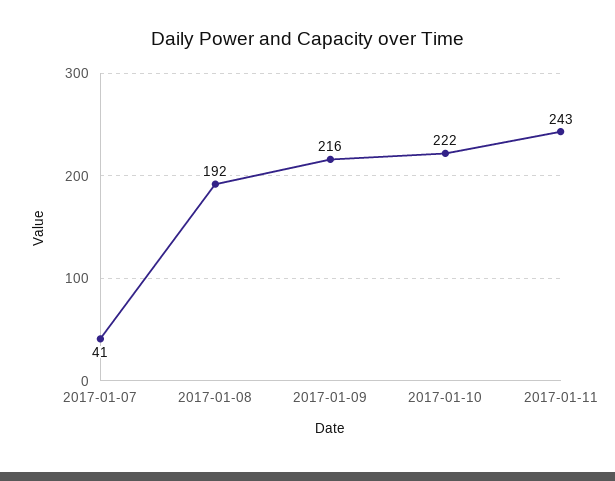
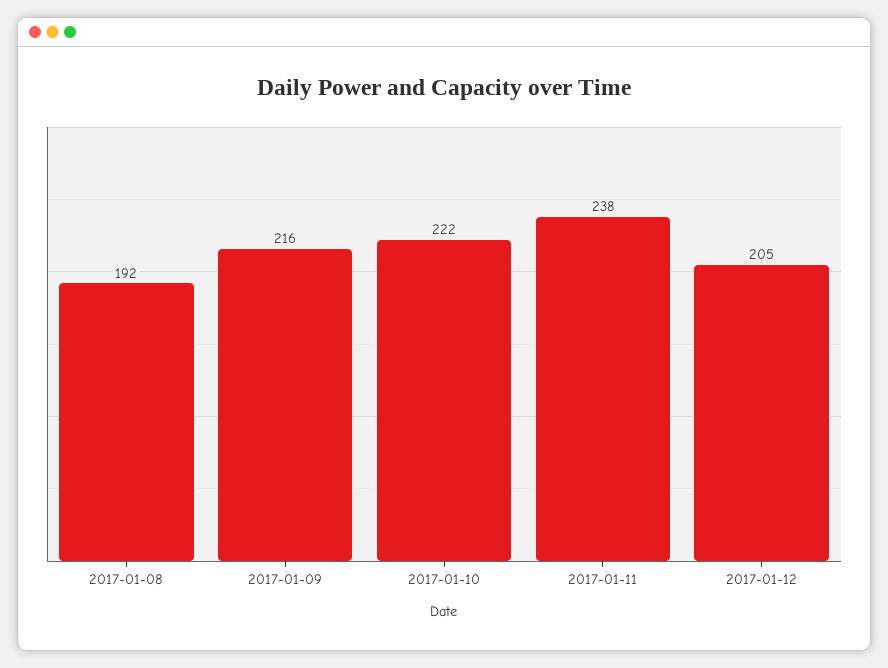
2017-01-07: 41 -> none
2017-01-11: 243 -> 238
2017-01-12: none -> 205

